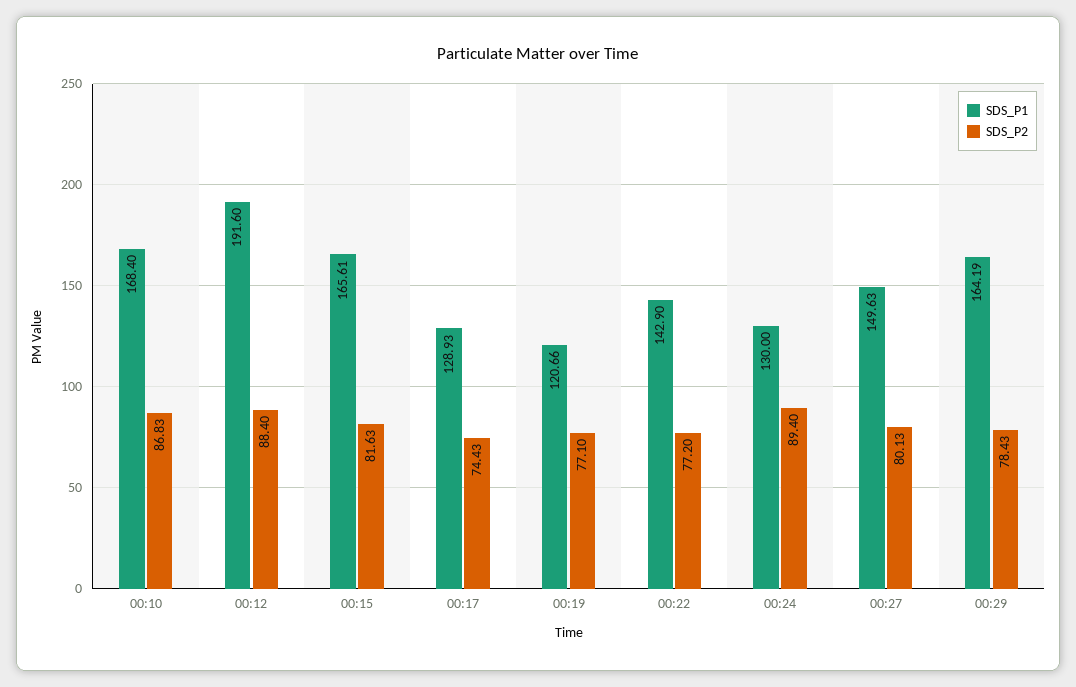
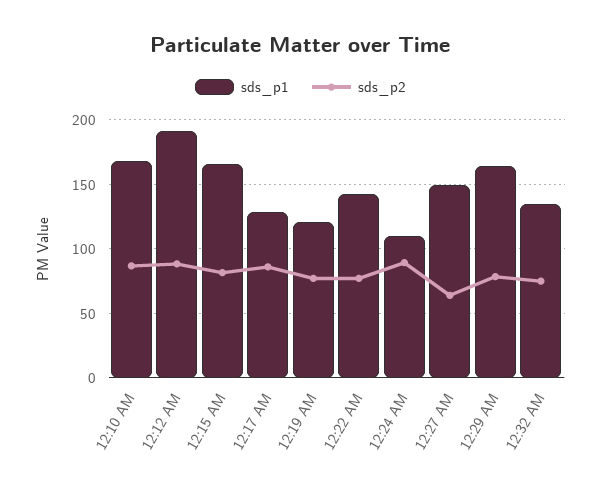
SDS_P2, 00:17: 74.43 -> 85
SDS_P1, 00:24: 130 -> 110
SDS_P2, 00:27: 80.13 -> 65
SDS_P1, 12:32 AM: none -> 135
SDS_P2, 12:32 AM: none -> 75

